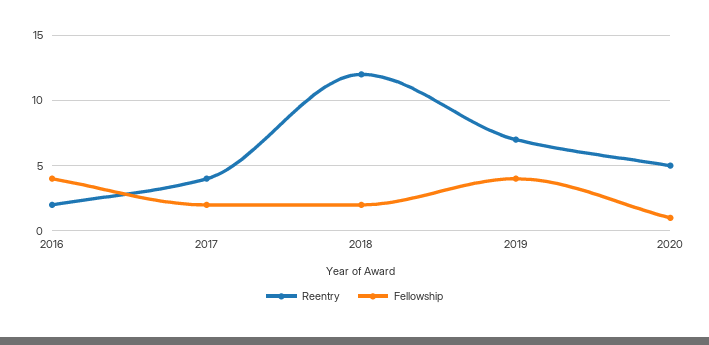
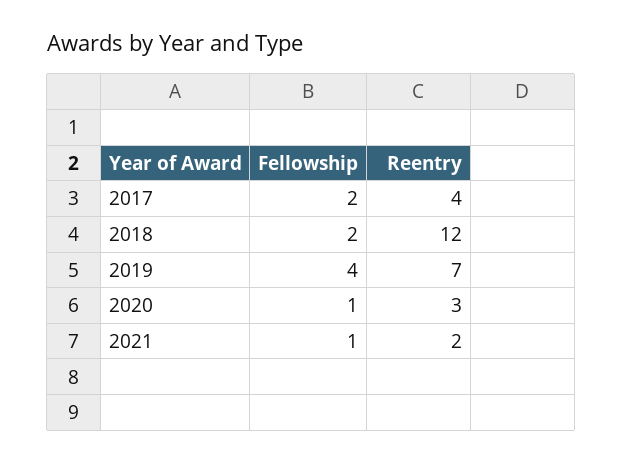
Reentry, 2016: 2 -> none
Fellowship, 2016: 4 -> none
Reentry, 2020: 5 -> 3
Fellowship, 2021: none -> 1
Reentry, 2021: none -> 2

